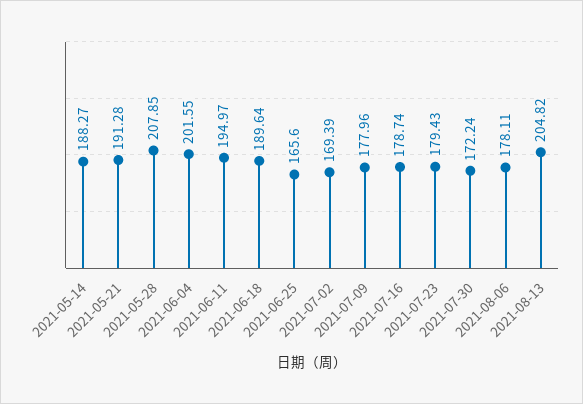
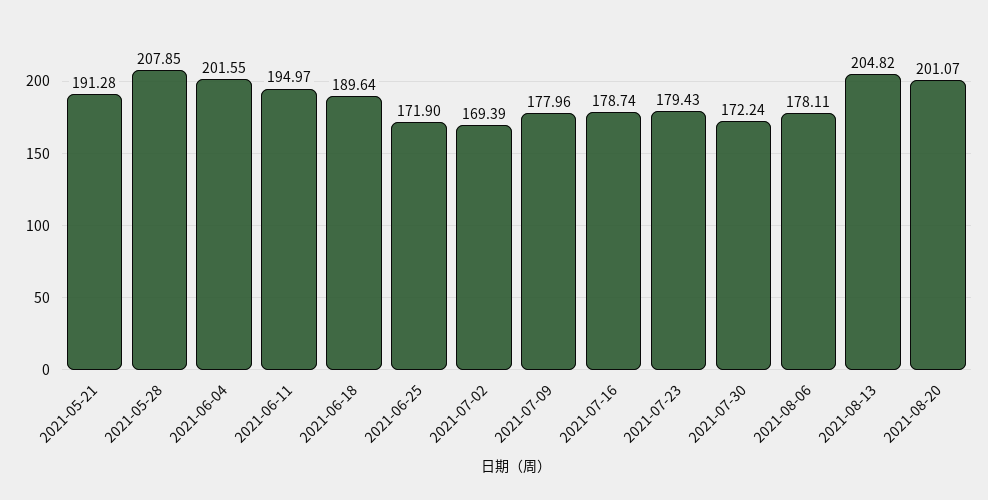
2021-05-14: 188.27 -> none
2021-06-25: 165.6 -> 171.9
2021-08-20: none -> 201.07

